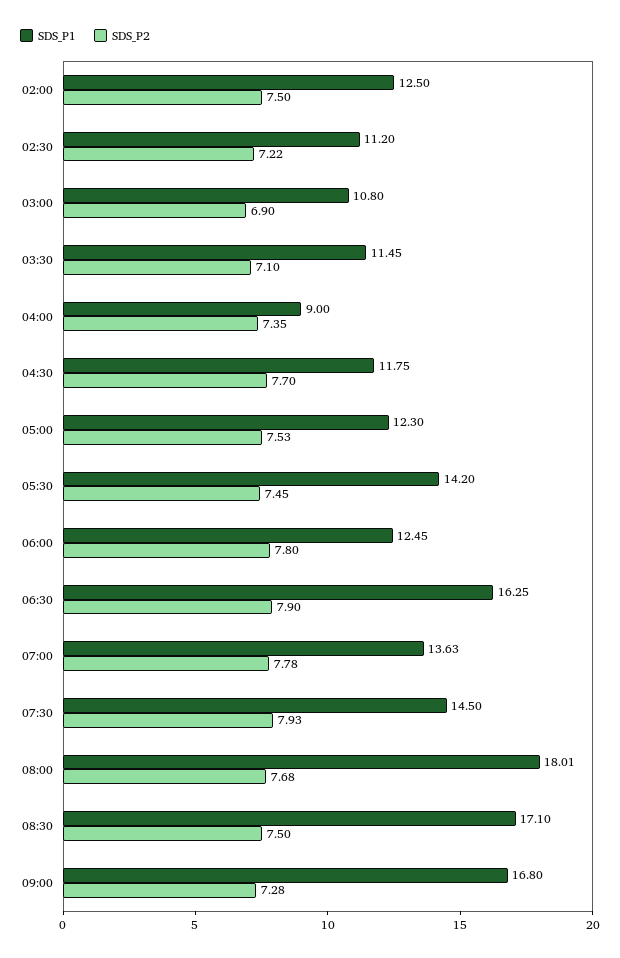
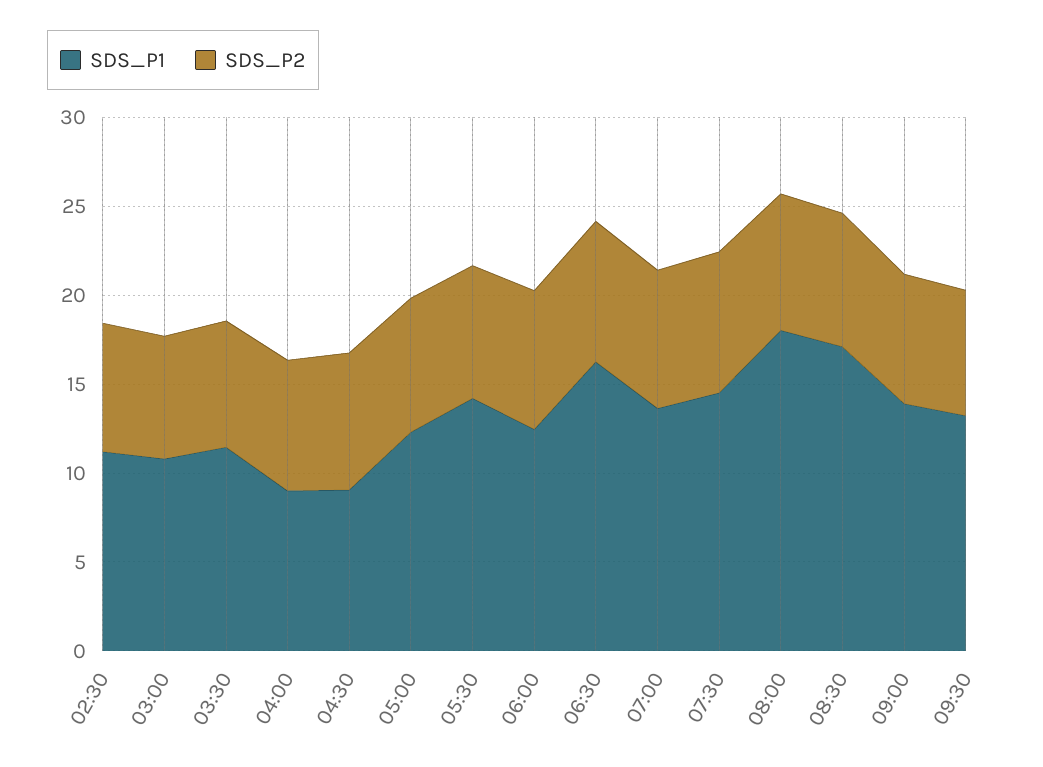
SDS_P1, 02:00: 12.5 -> none
SDS_P2, 02:00: 7.5 -> none
SDS_P1, 04:30: 11.75 -> 9
SDS_P1, 09:00: 16.8 -> 14
SDS_P1, 09:30: none -> 13
SDS_P2, 09:30: none -> 7

